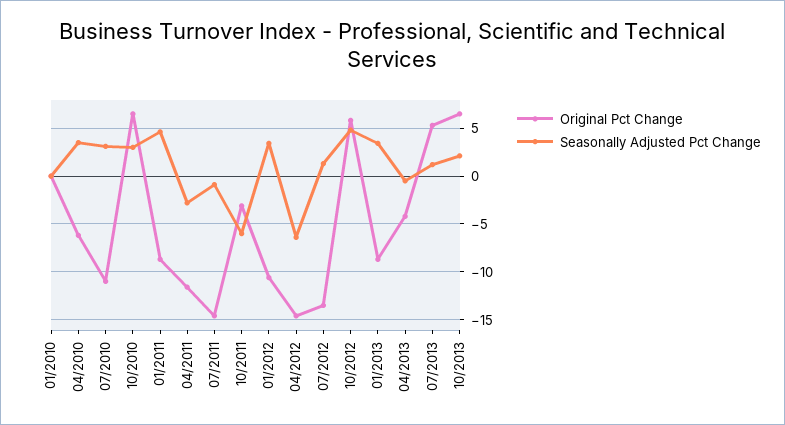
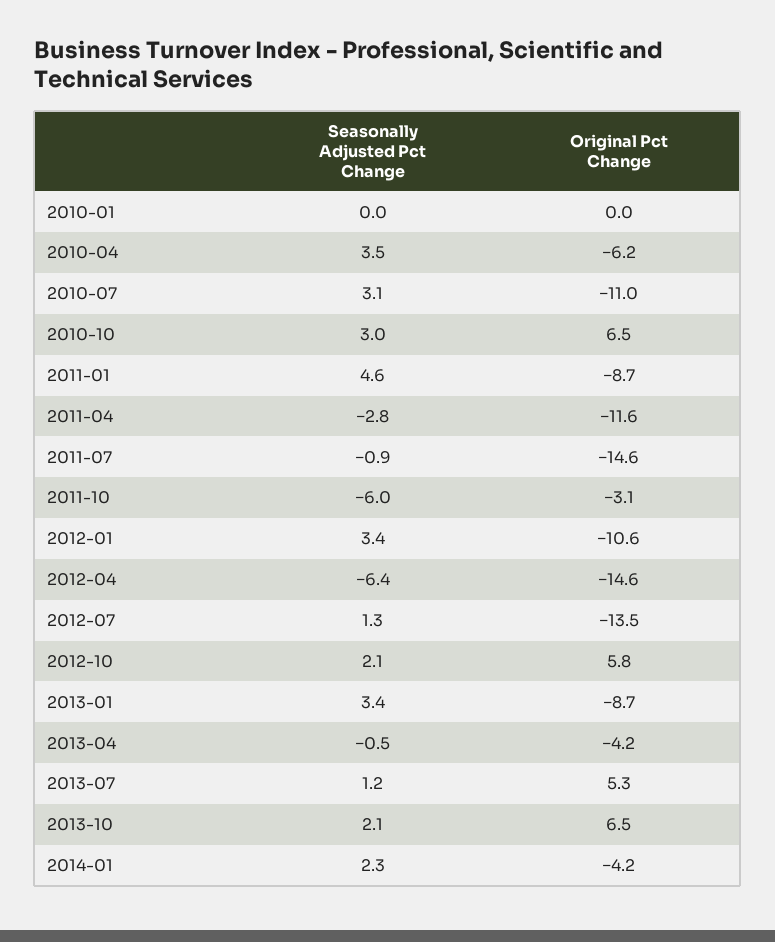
Seasonally Adjusted Pct Change, 10/2012: 5 -> 2.1
Seasonally Adjusted Pct Change, 2014-01: none -> 2.3
Original Pct Change, 2014-01: none -> -4.2

